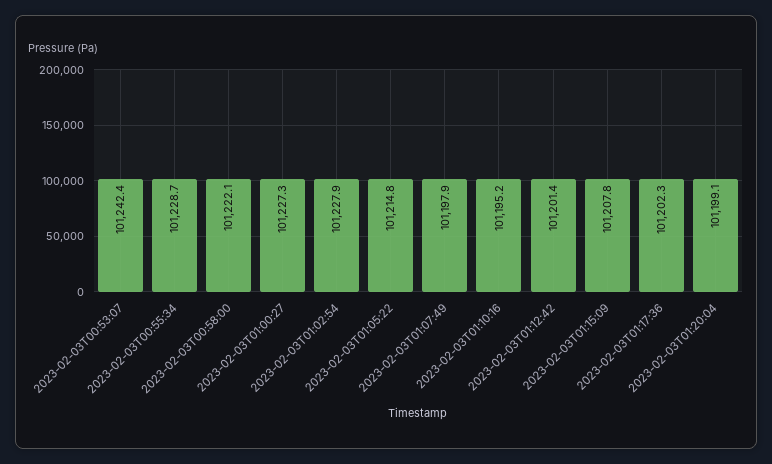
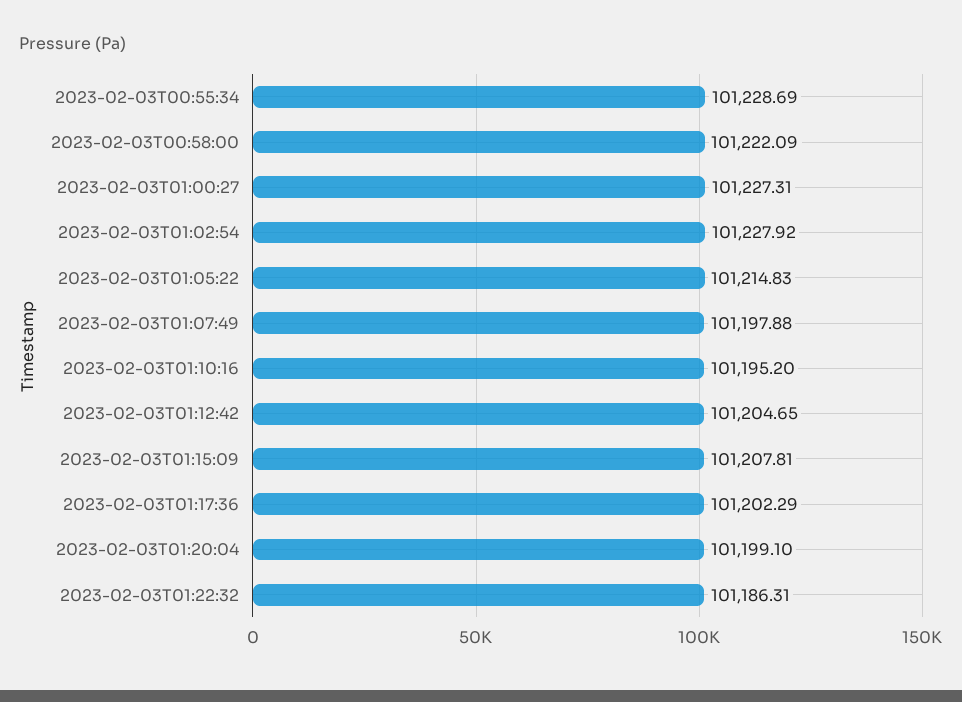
2023-02-03T00:53:07: 101242.4 -> none
2023-02-03T01:12:42: 101201.4 -> 101204.65
2023-02-03T01:22:32: none -> 101186.31

